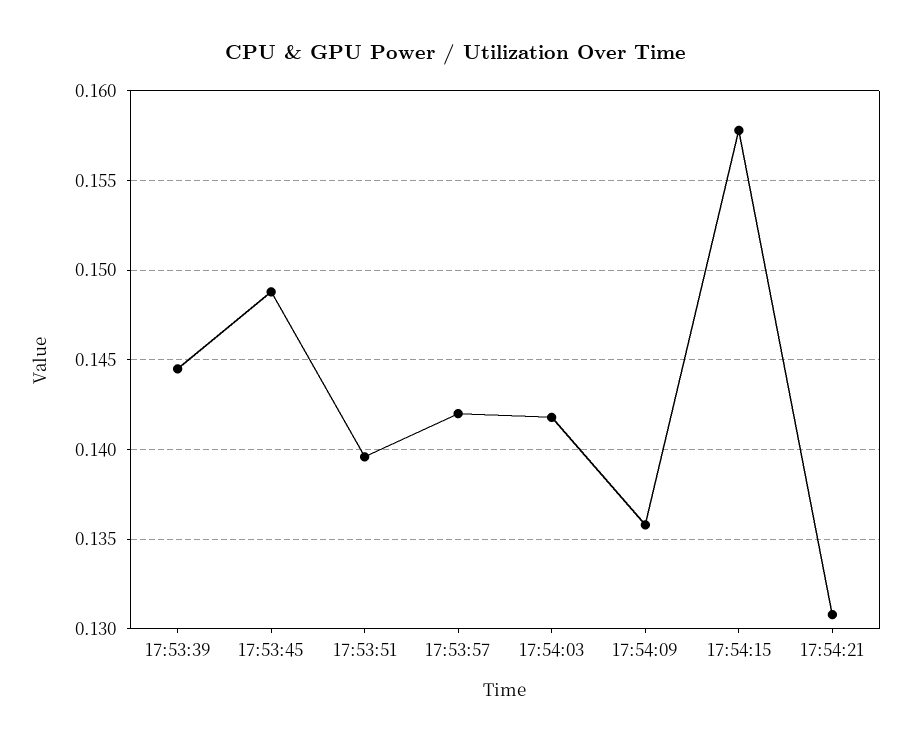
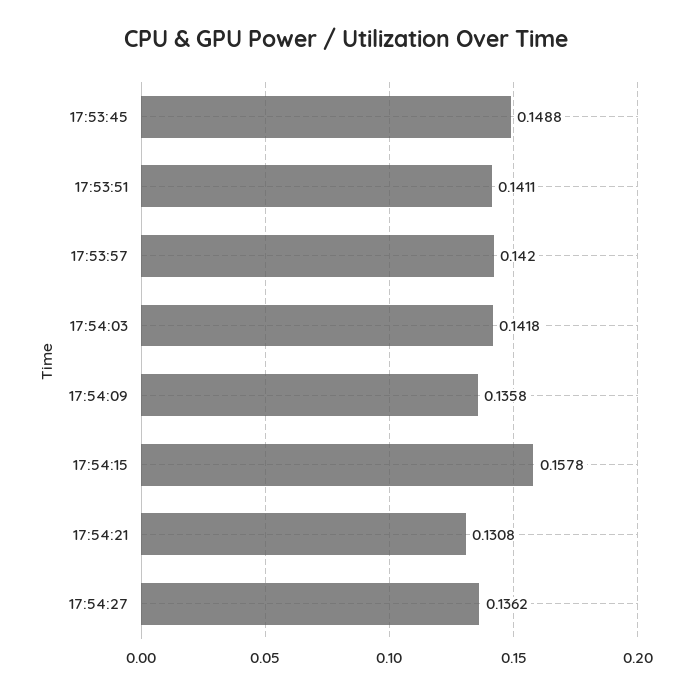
17:53:39: 0.1445 -> none
17:53:51: 0.1395 -> 0.1411
17:54:27: none -> 0.1362

